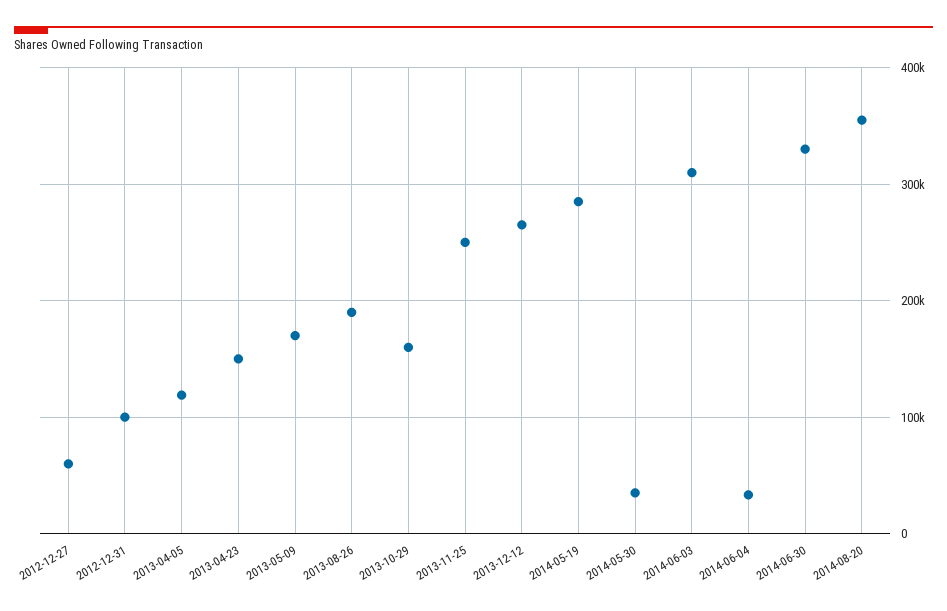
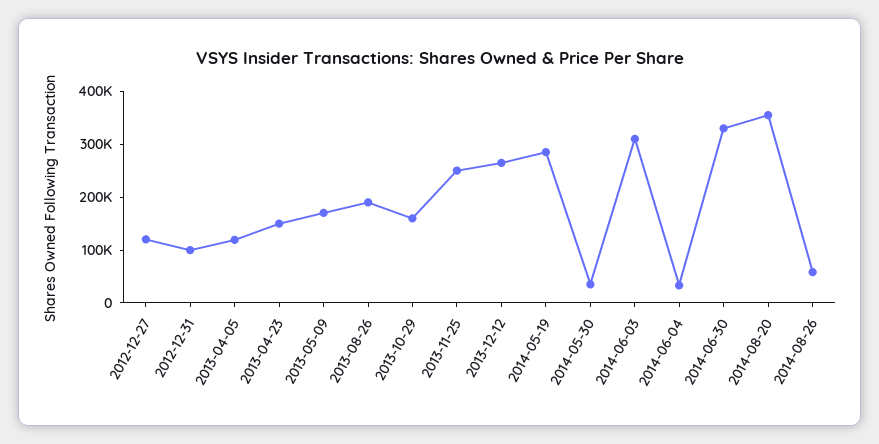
2012-12-27: 60000 -> 120000
2014-08-26: none -> 60000

